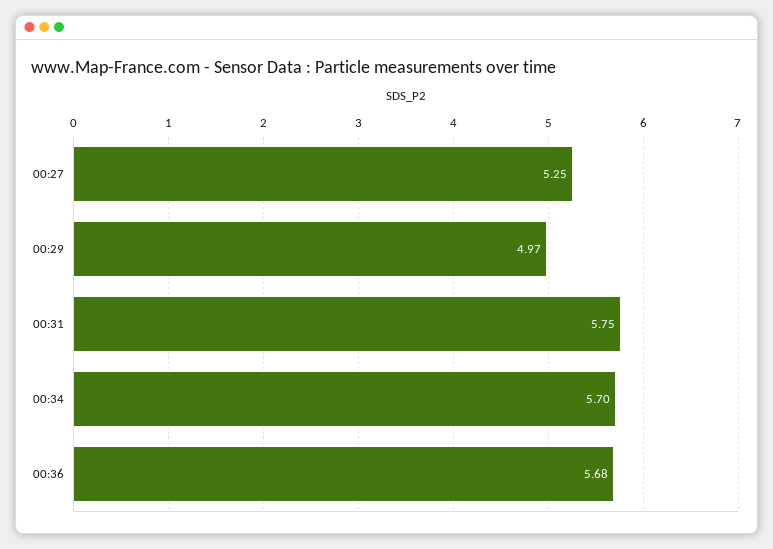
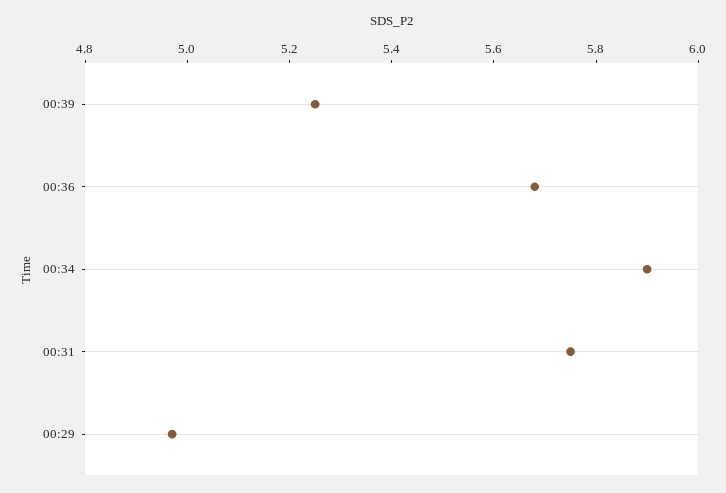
00:27: 5.25 -> none
00:34: 5.7 -> 5.9
00:39: none -> 5.25

